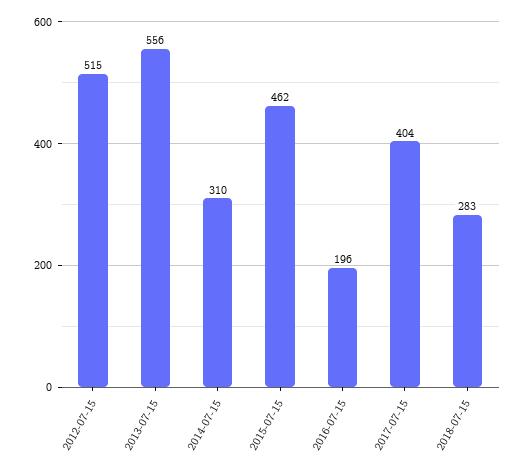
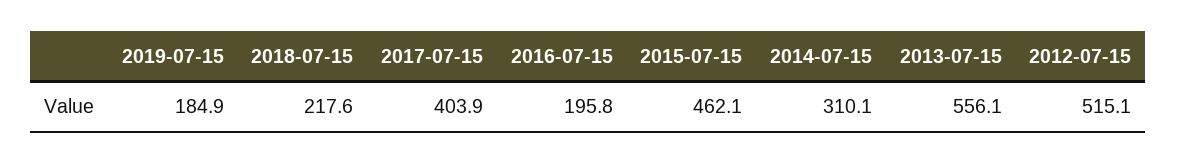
2018-07-15: 283 -> 217.6
2019-07-15: none -> 184.9

